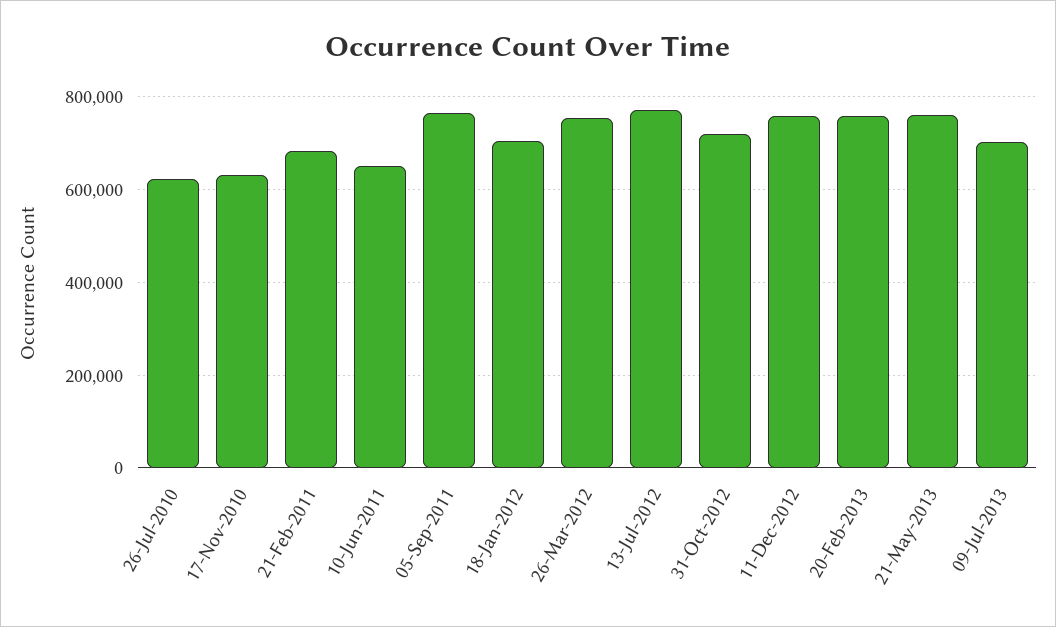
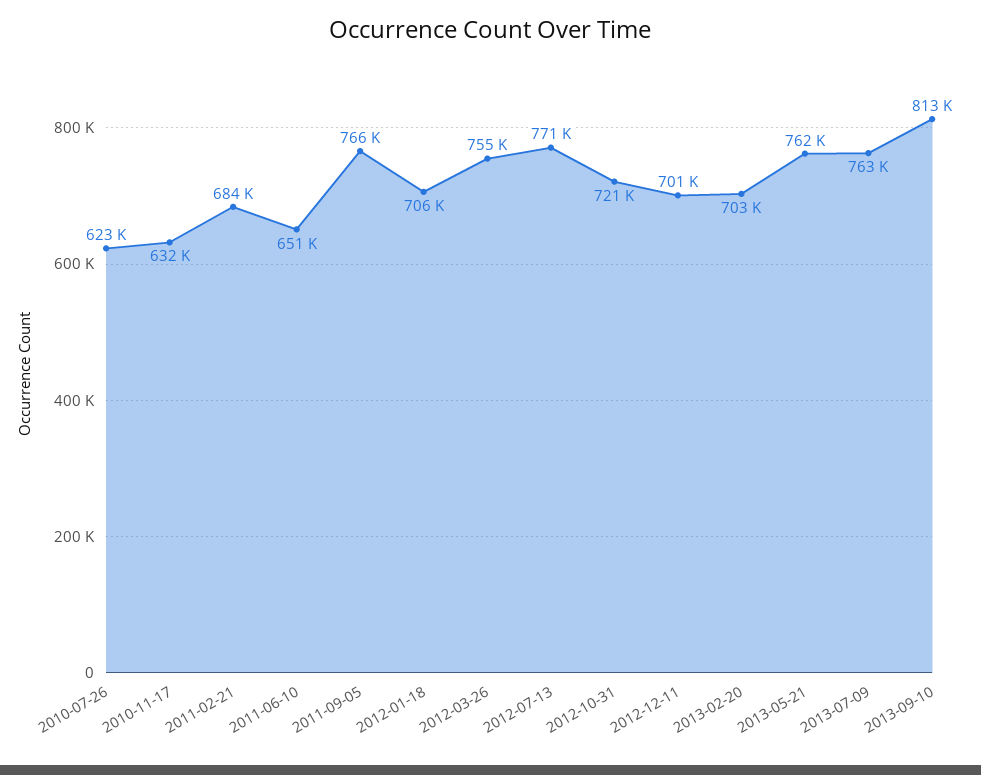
11-Dec-2012: 760000 -> 701000
20-Feb-2013: 760000 -> 703000
09-Jul-2013: 700000 -> 763000
2013-09-10: none -> 813000

